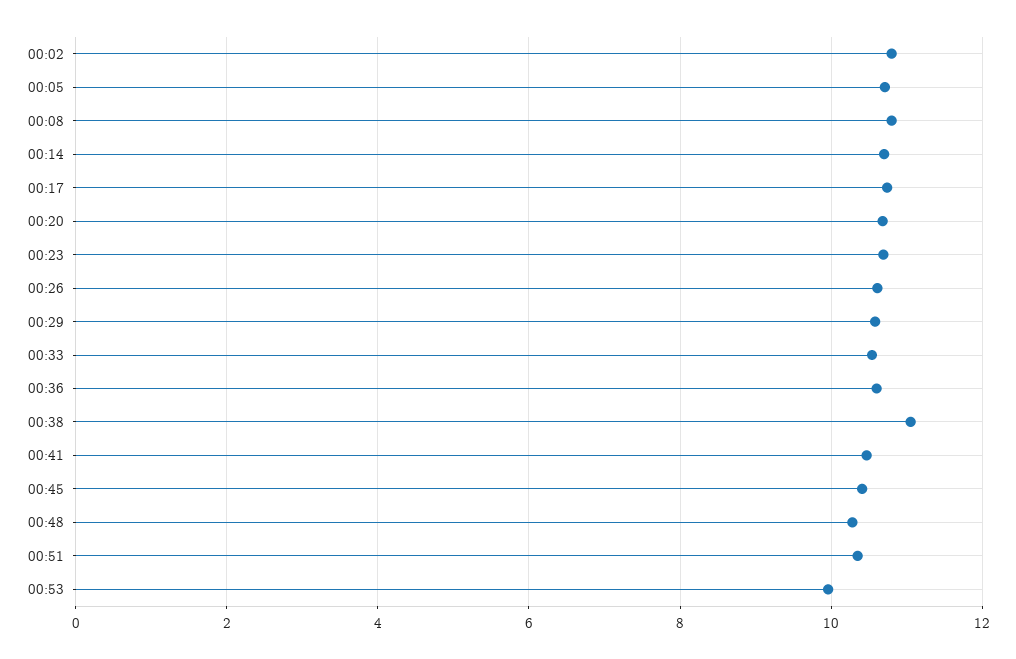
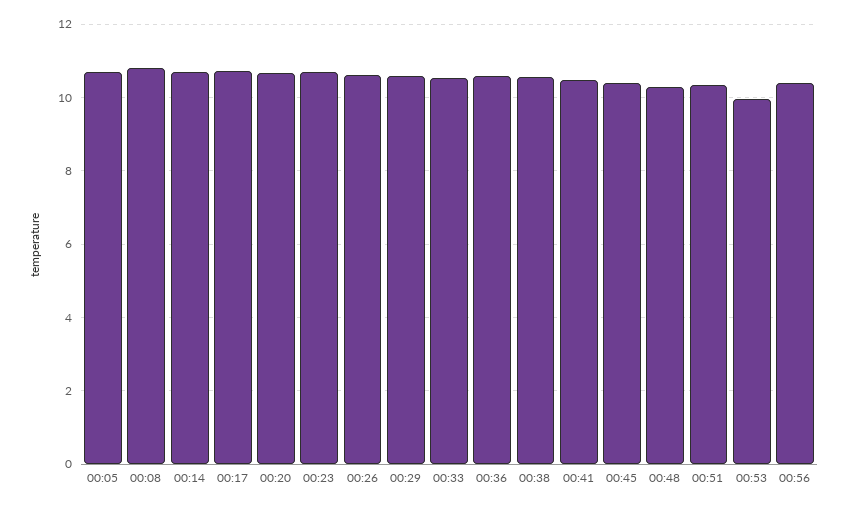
00:02: 10.8 -> none
00:38: 11 -> 10.6
00:56: none -> 10.4

